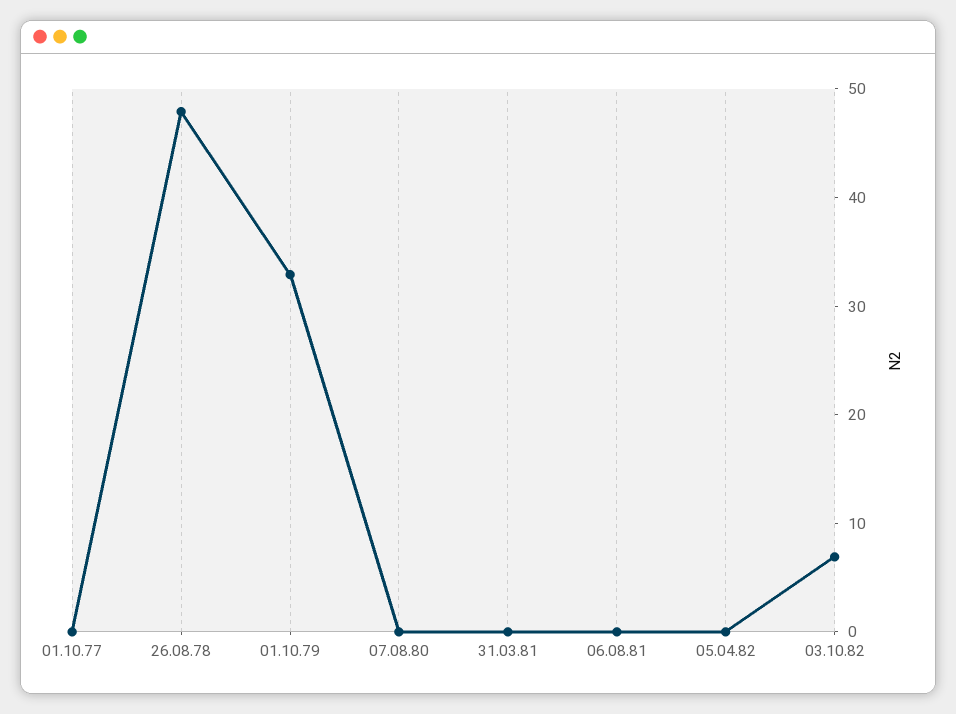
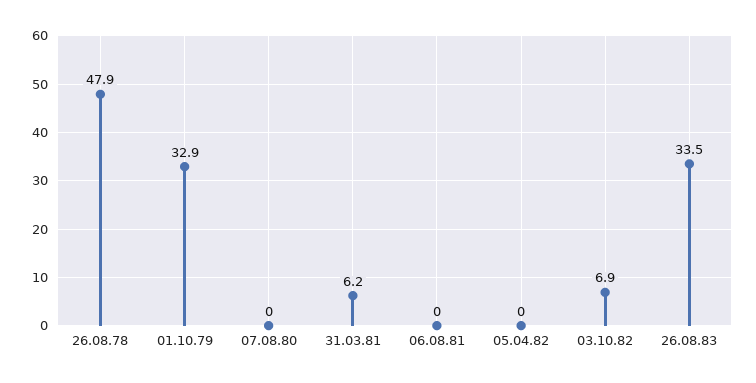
01.10.77: 0 -> none
31.03.81: 0 -> 6.2
26.08.83: none -> 33.5

